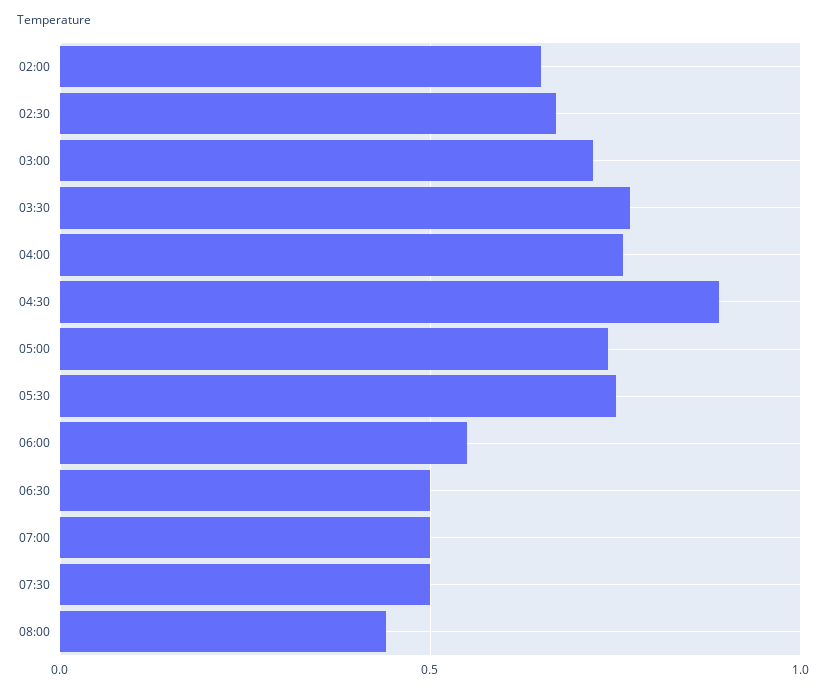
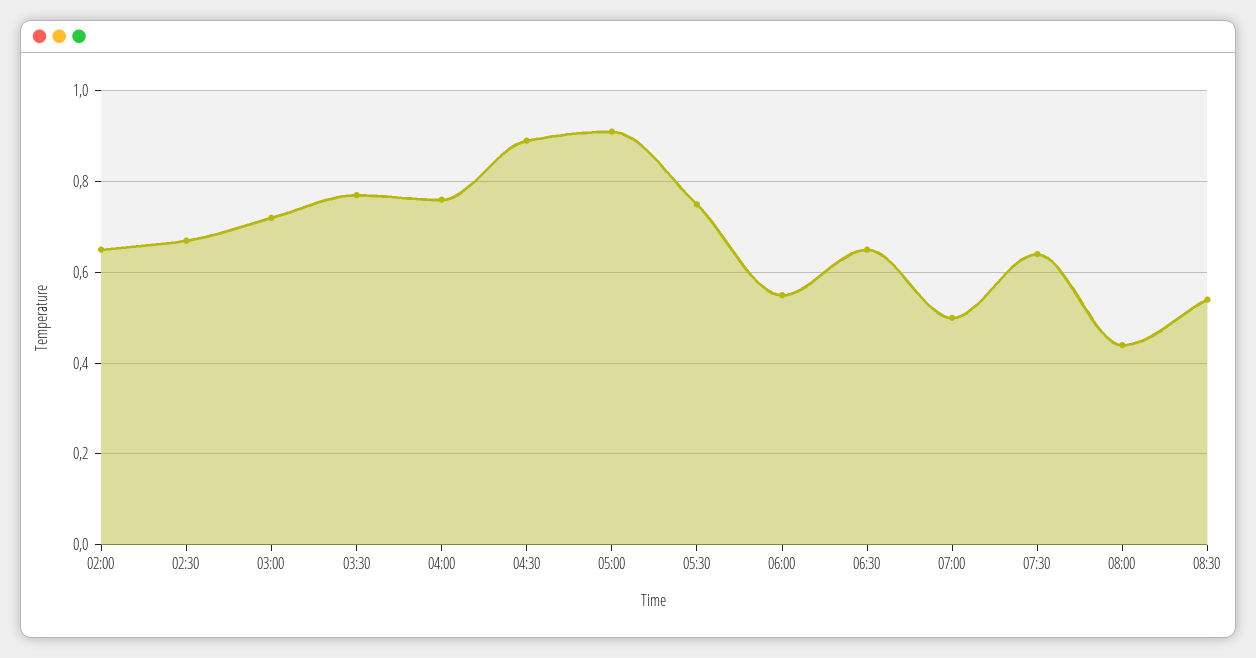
05:00: 0.75 -> 0.9
06:30: 0.5 -> 0.65
07:30: 0.5 -> 0.65
08:30: none -> 0.55

